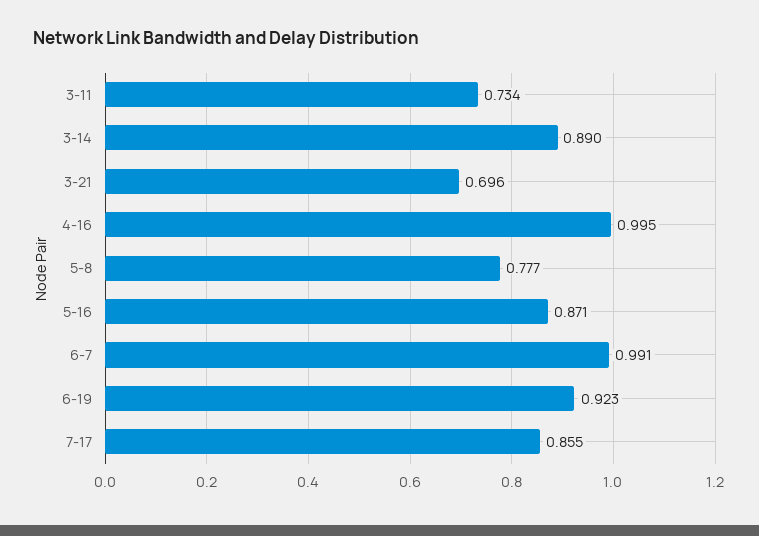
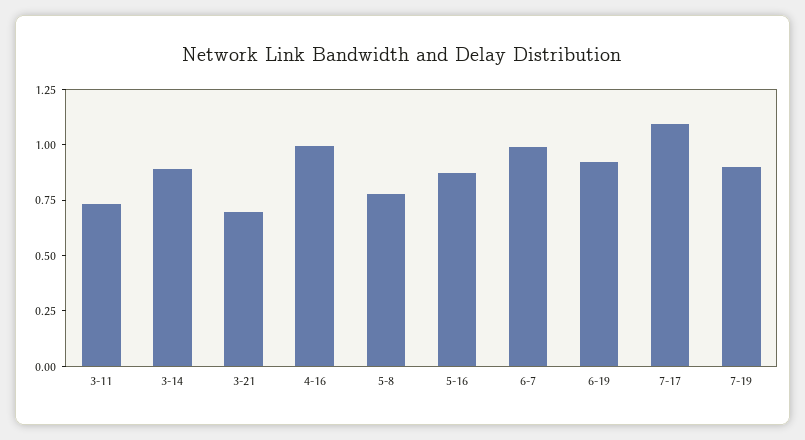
7-17: 0.855 -> 1.1
7-19: none -> 0.9

